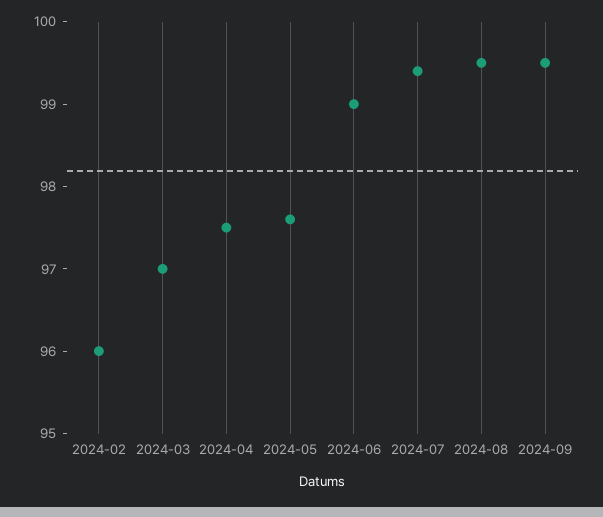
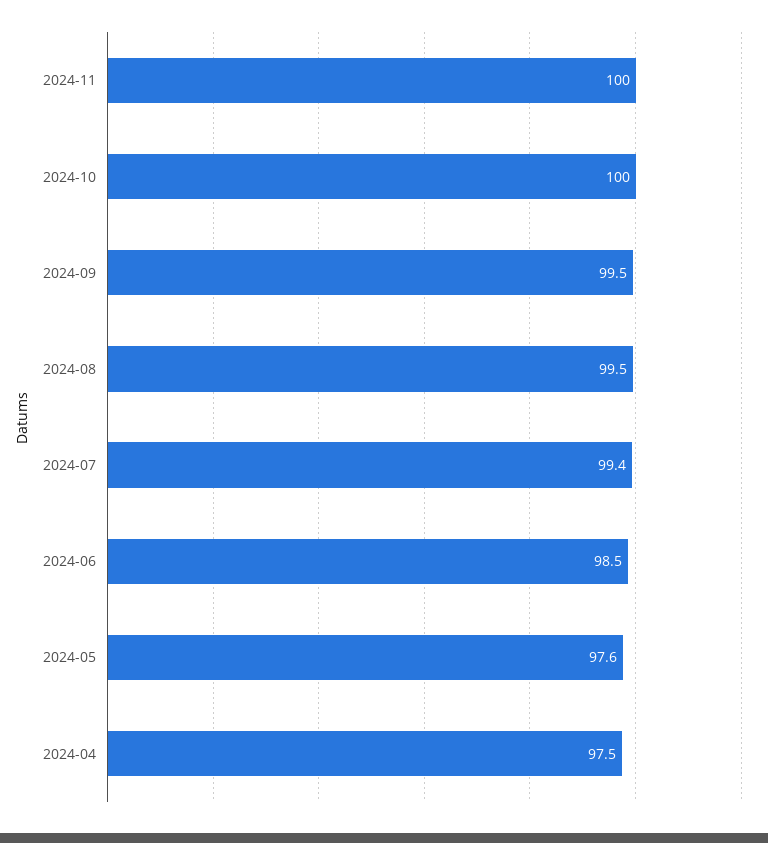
2024-02: 96 -> none
2024-03: 97 -> none
2024-06: 99 -> 98.5
2024-11: none -> 100
2024-10: none -> 100

